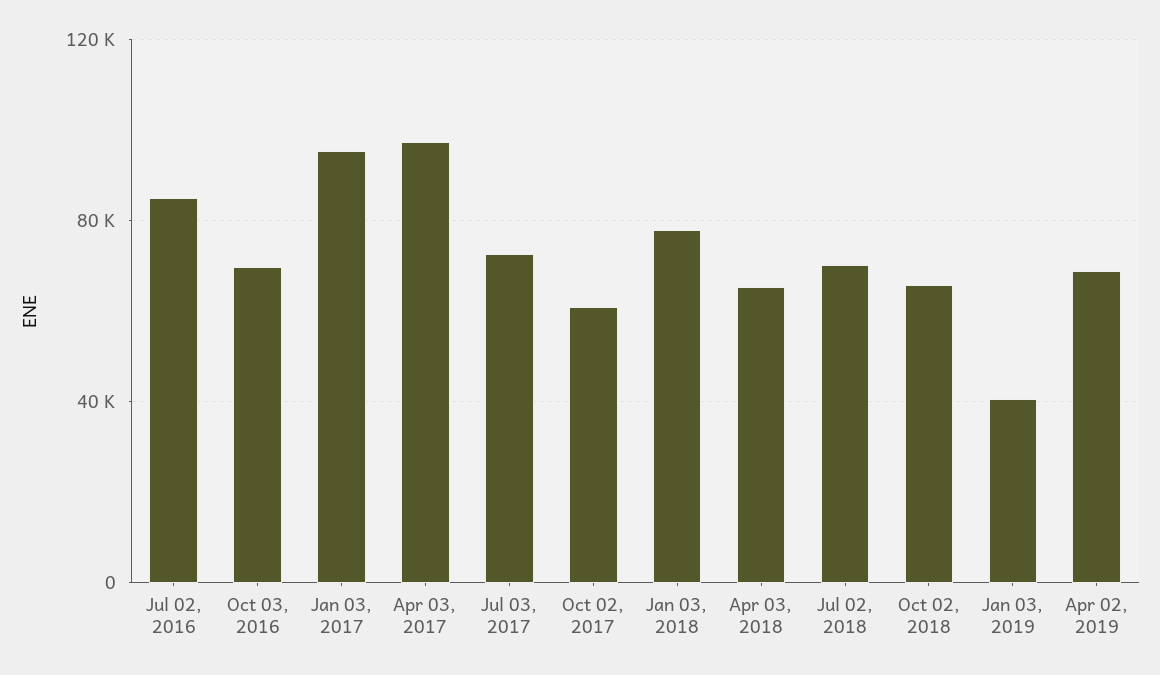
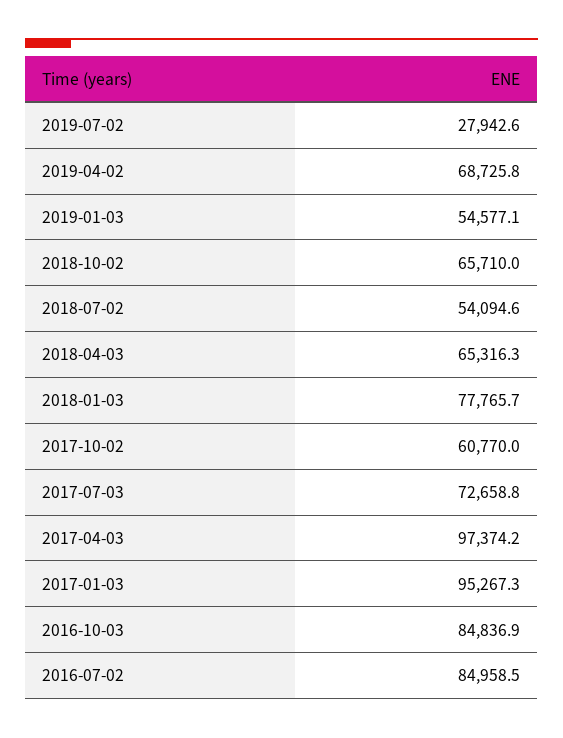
Oct 03, 2016: 70000 -> 84836.9
Jul 02, 2018: 70000 -> 54094.6
Jan 03, 2019: 40000 -> 54577.1
2019-07-02: none -> 27942.6

